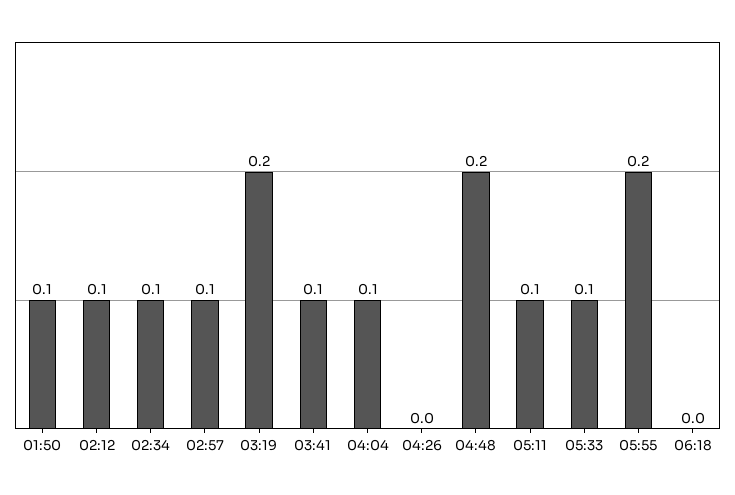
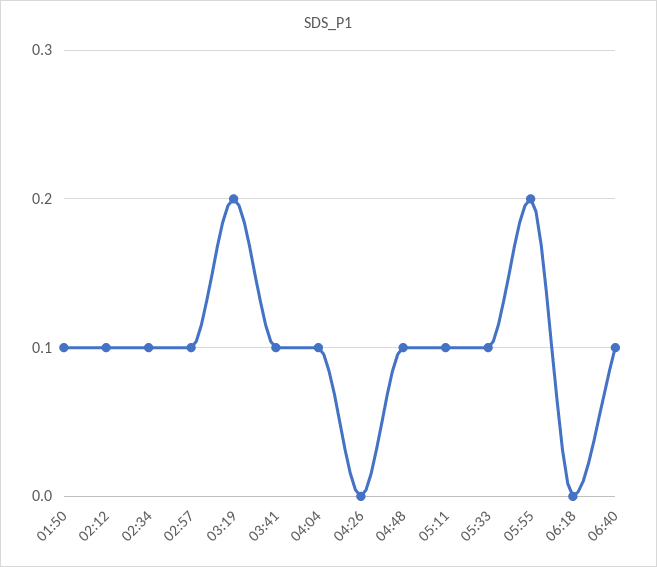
04:48: 0.2 -> 0.1
06:40: none -> 0.1

